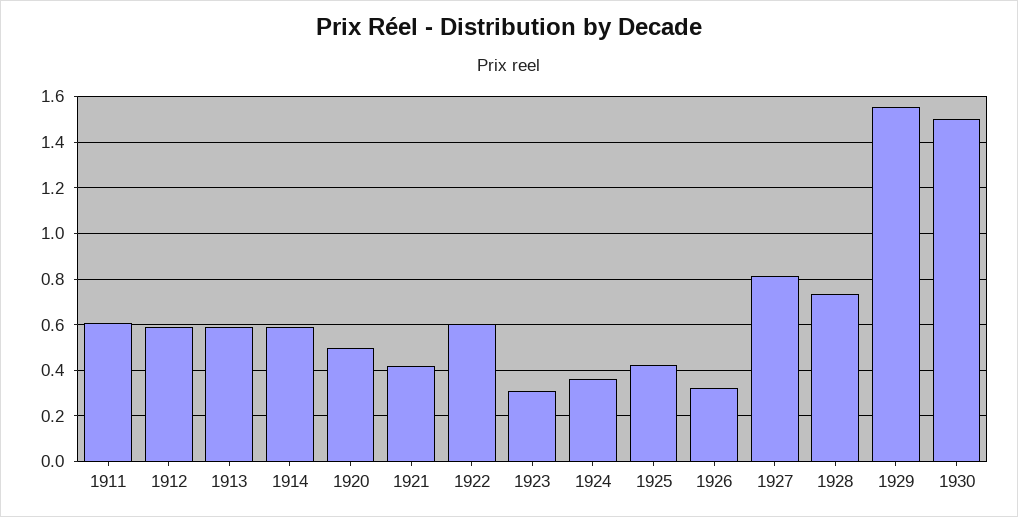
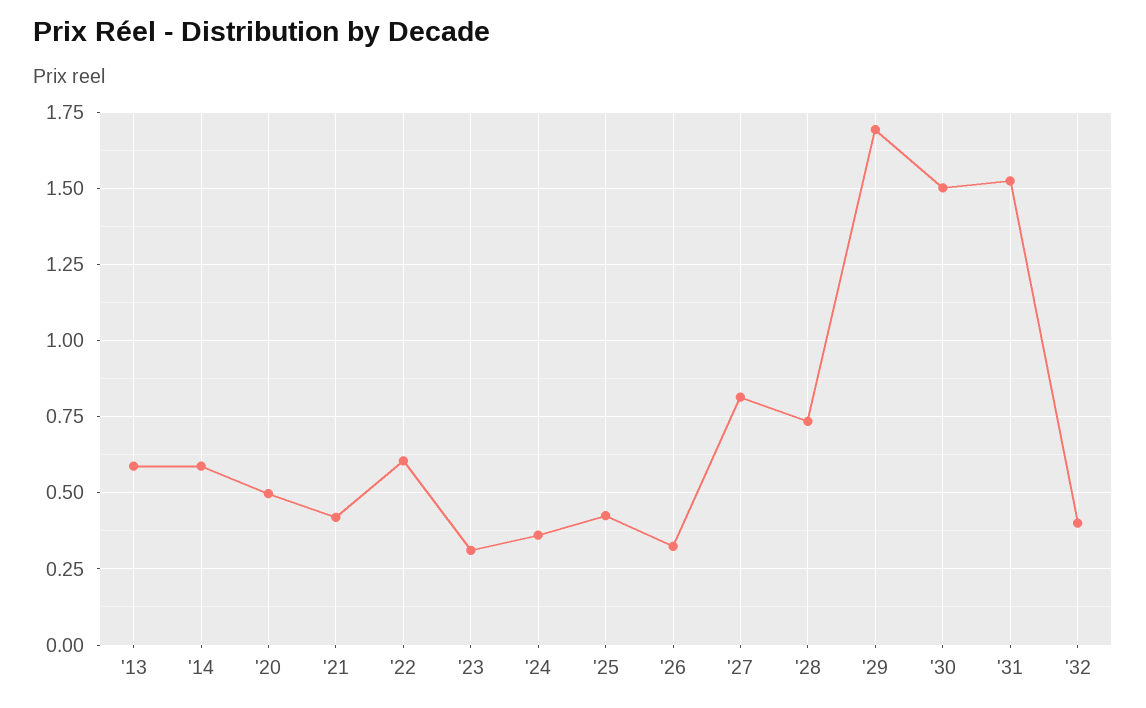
1911: 0.6 -> none
1912: 0.6 -> none
1929: 1.55 -> 1.7
'31: none -> 1.525
'32: none -> 0.4

